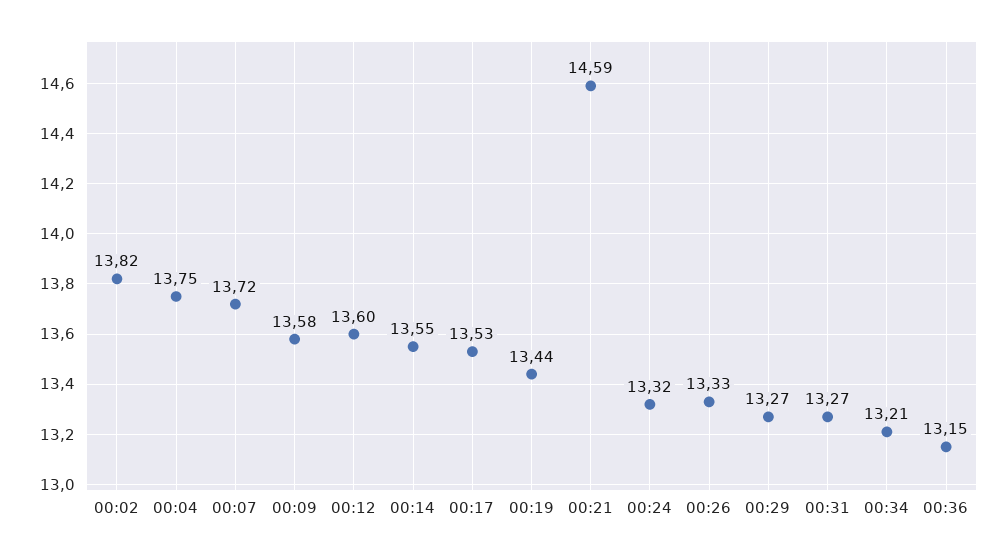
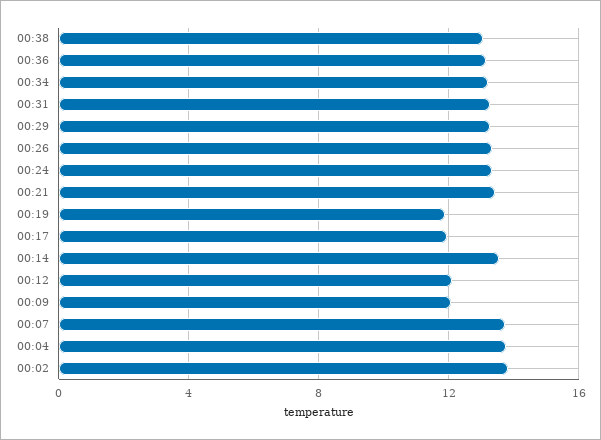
00:09: 13.58 -> 12
00:12: 13.6 -> 12
00:17: 13.53 -> 12
00:19: 13.44 -> 12
00:21: 14.59 -> 13.5
00:38: none -> 13

